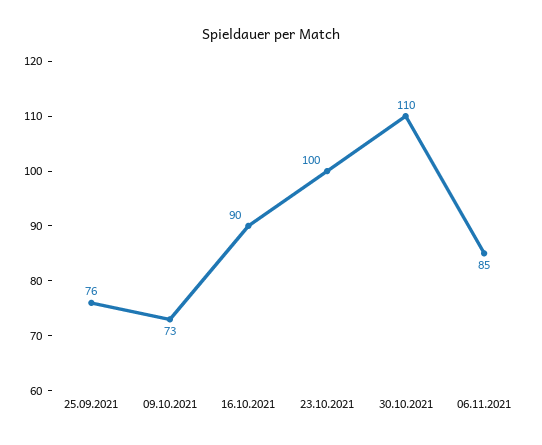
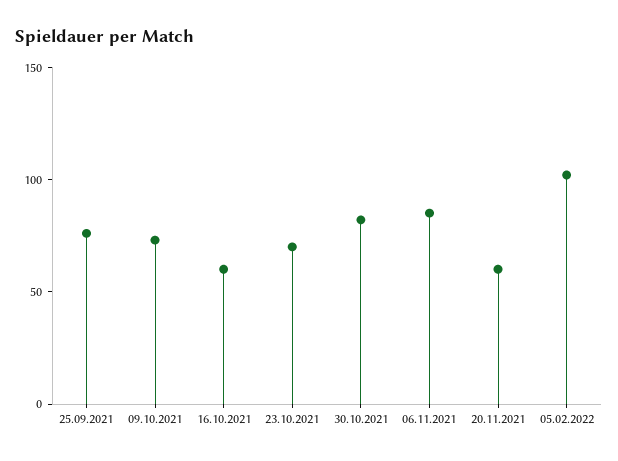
16.10.2021: 90 -> 60
23.10.2021: 100 -> 70
30.10.2021: 110 -> 80
20.11.2021: none -> 60
05.02.2022: none -> 100

